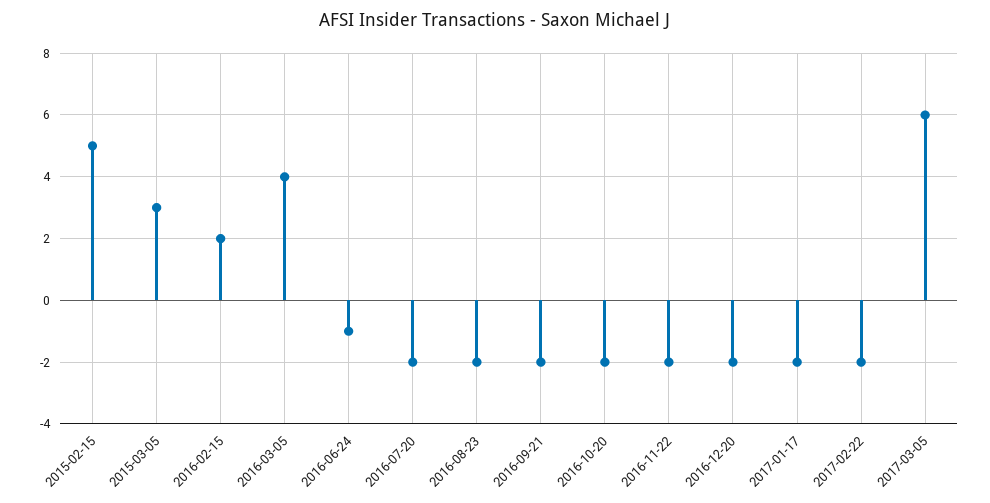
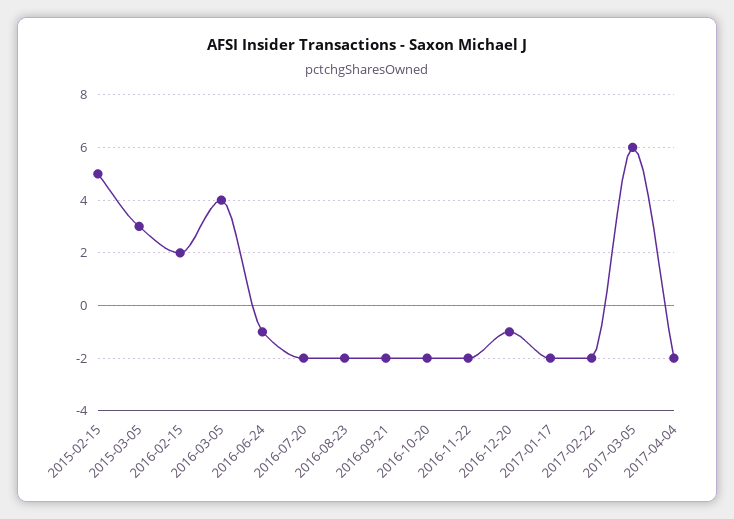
2016-12-20: -2 -> -1
2017-04-04: none -> -2

